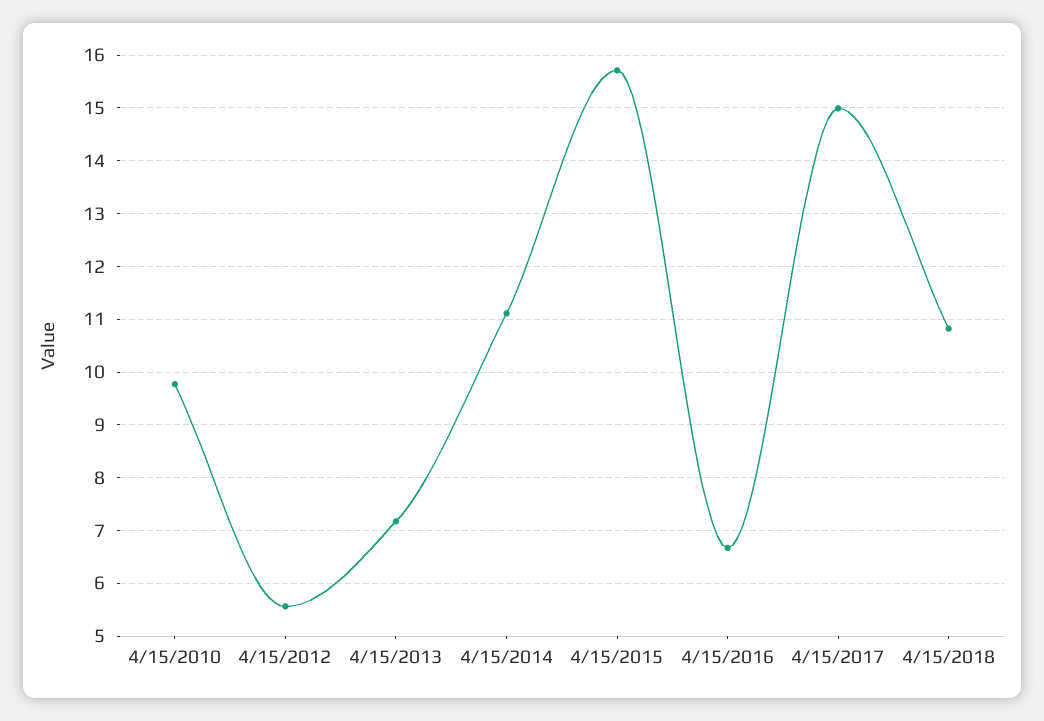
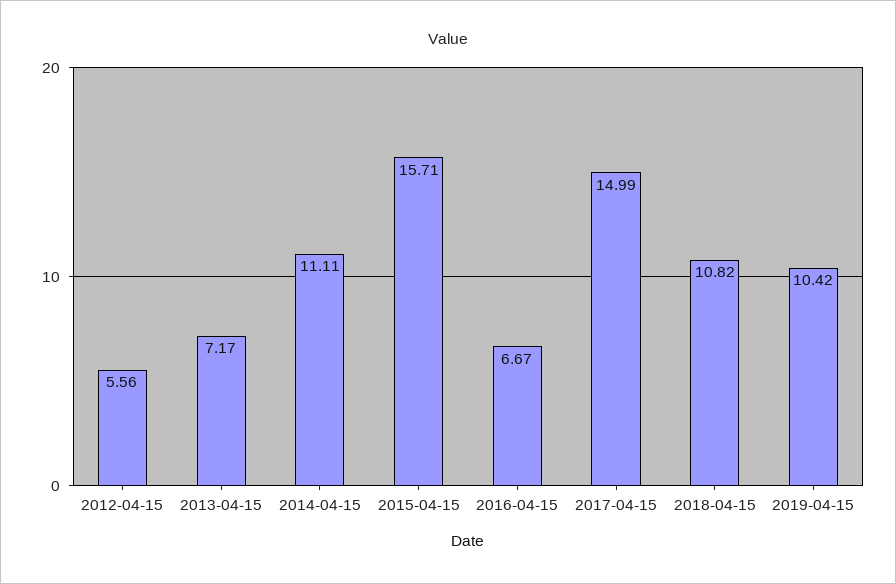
4/15/2010: 9.8 -> none
2019-04-15: none -> 10.42

